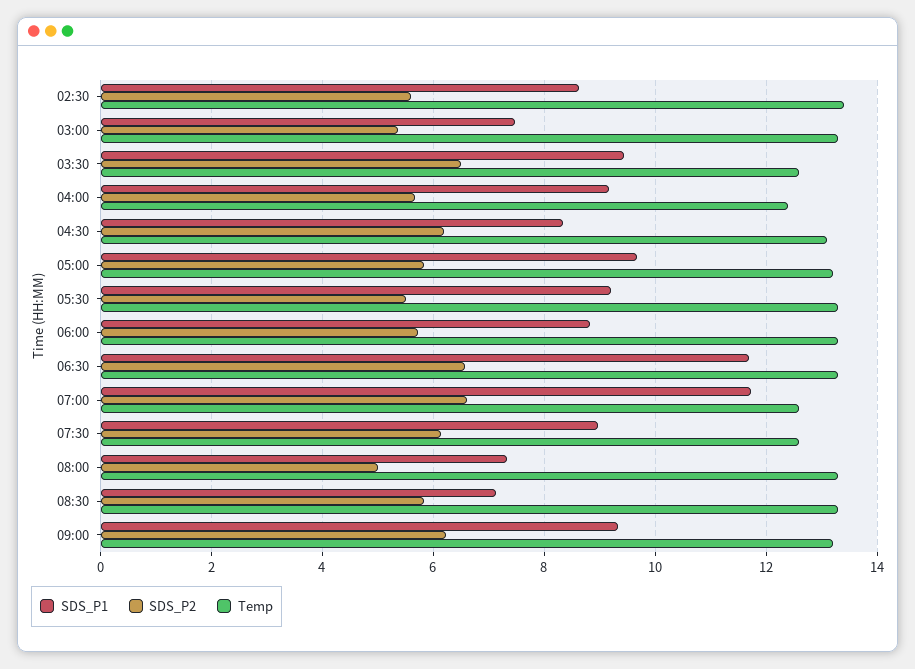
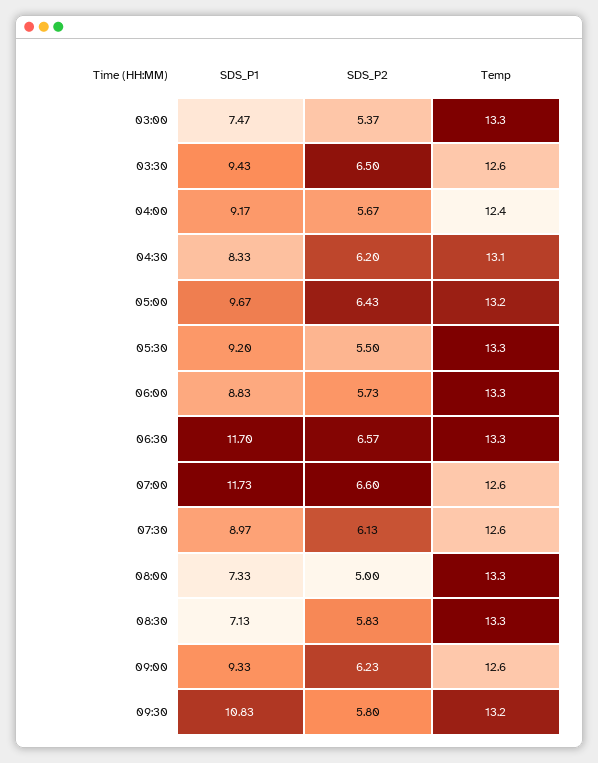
SDS_P1, 02:30: 8.6 -> none
SDS_P2, 02:30: 5.6 -> none
Temp, 02:30: 13.4 -> none
SDS_P2, 05:00: 5.8 -> 6.43
Temp, 09:00: 13.2 -> 12.6
SDS_P1, 09:30: none -> 10.83
SDS_P2, 09:30: none -> 5.8
Temp, 09:30: none -> 13.2

